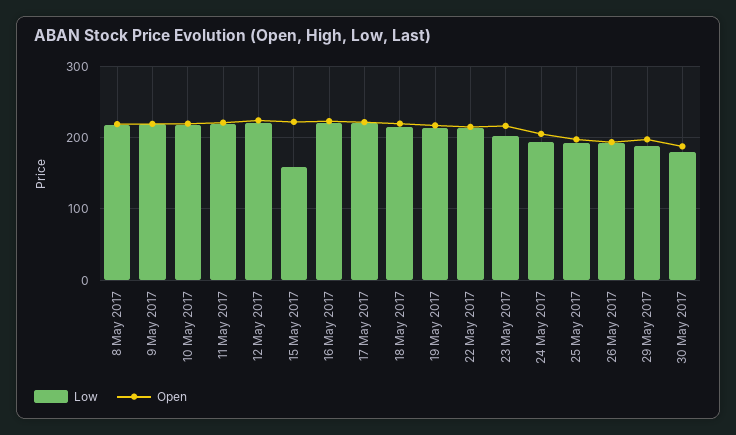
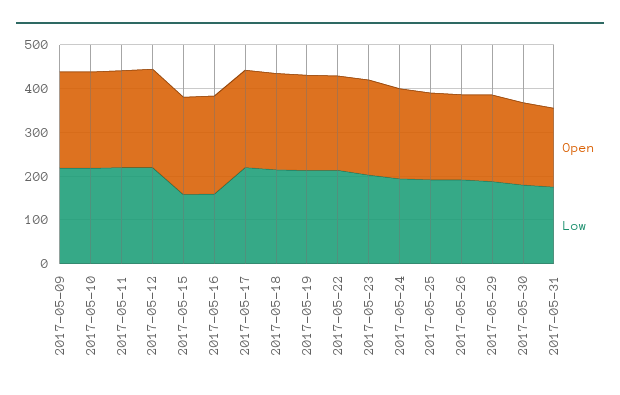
Low, 8 May 2017: 220 -> none
Open, 8 May 2017: 220 -> none
Low, 16 May 2017: 220 -> 160
Open, 2017-05-31: none -> 180
Low, 2017-05-31: none -> 180

